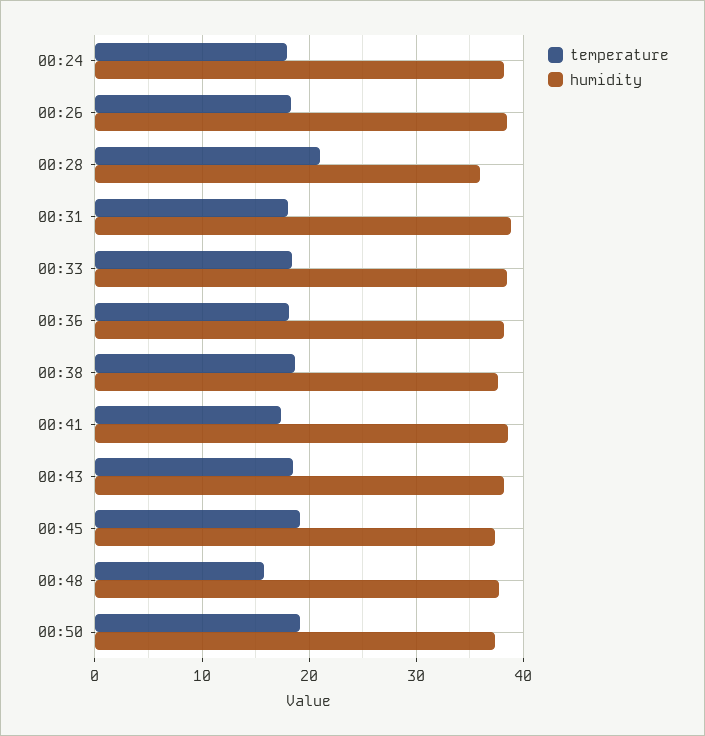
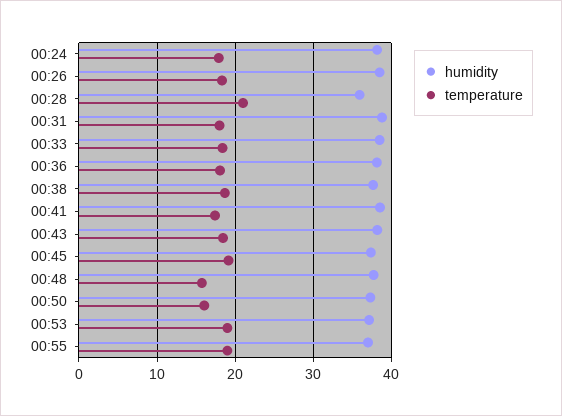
temperature, 00:50: 19 -> 16
humidity, 00:53: none -> 37
temperature, 00:53: none -> 19
humidity, 00:55: none -> 37
temperature, 00:55: none -> 19

